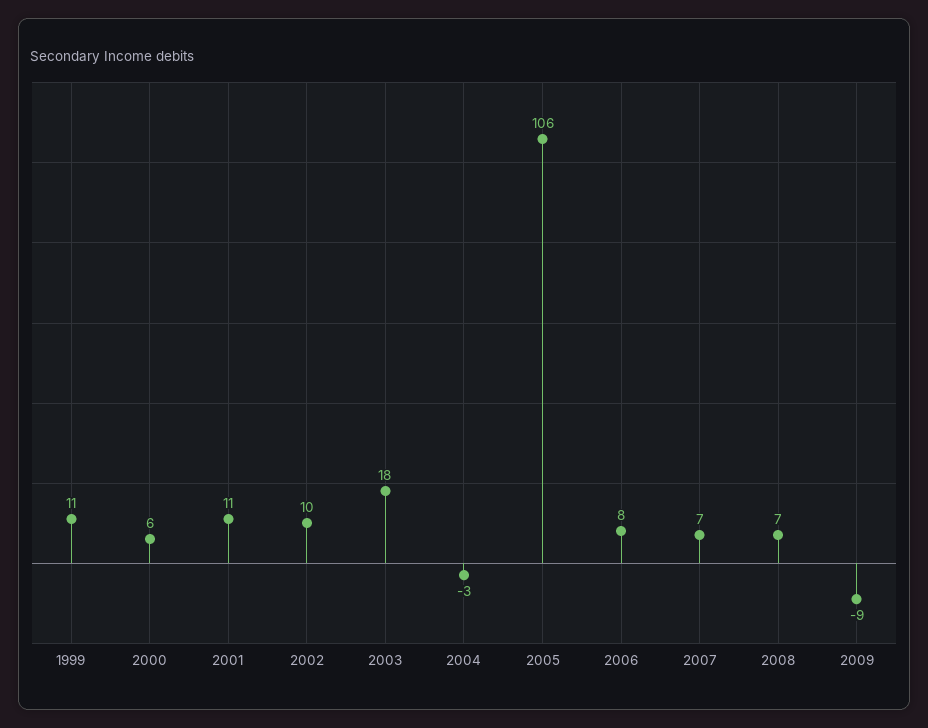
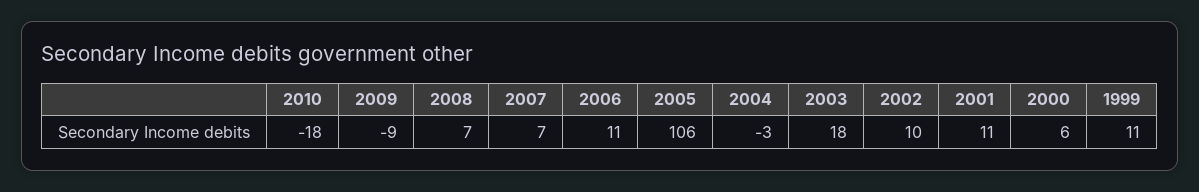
2006: 8 -> 11
2010: none -> -18

